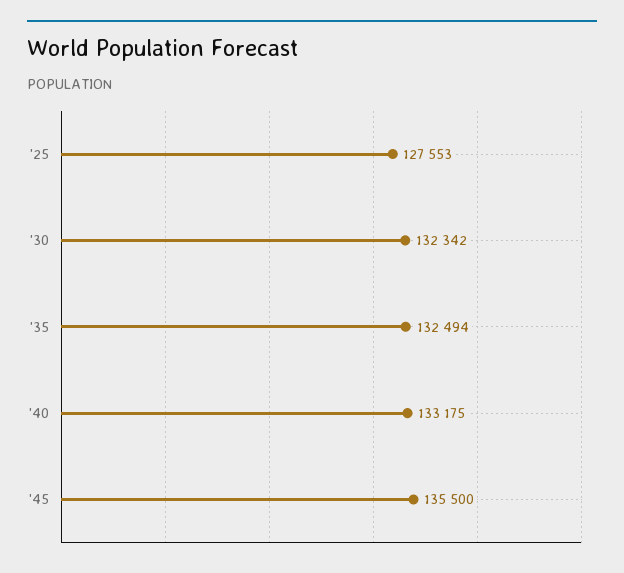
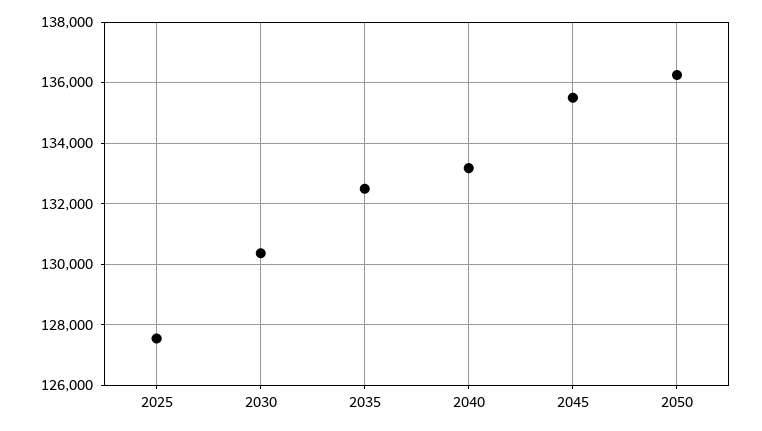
'30: 132342 -> 130400
2050: none -> 136200

